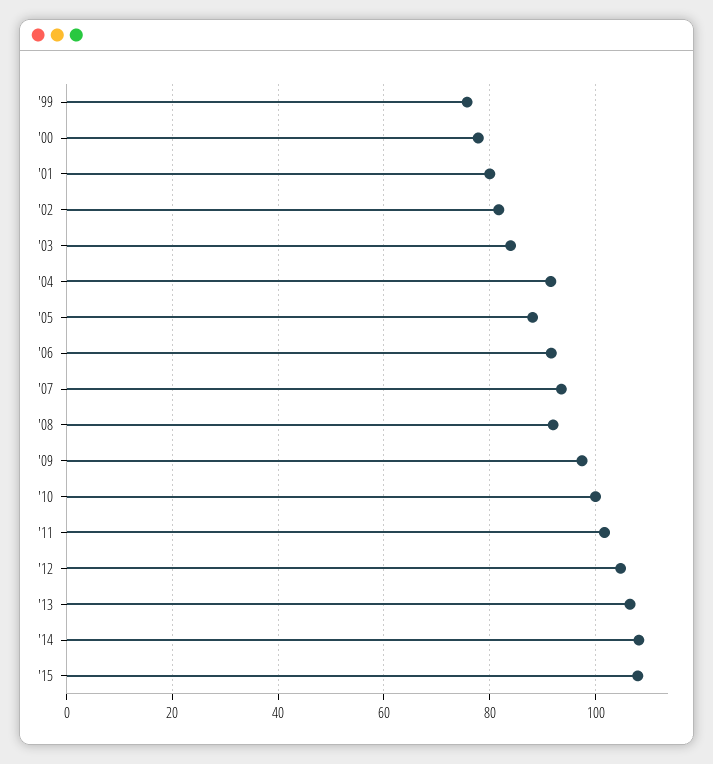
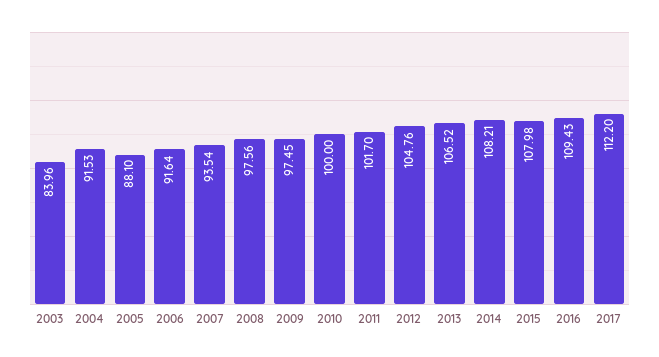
'99: 76 -> none
'00: 78 -> none
'01: 80 -> none
'02: 82 -> none
'08: 92 -> 97.56
2016: none -> 109.43
2017: none -> 112.2

